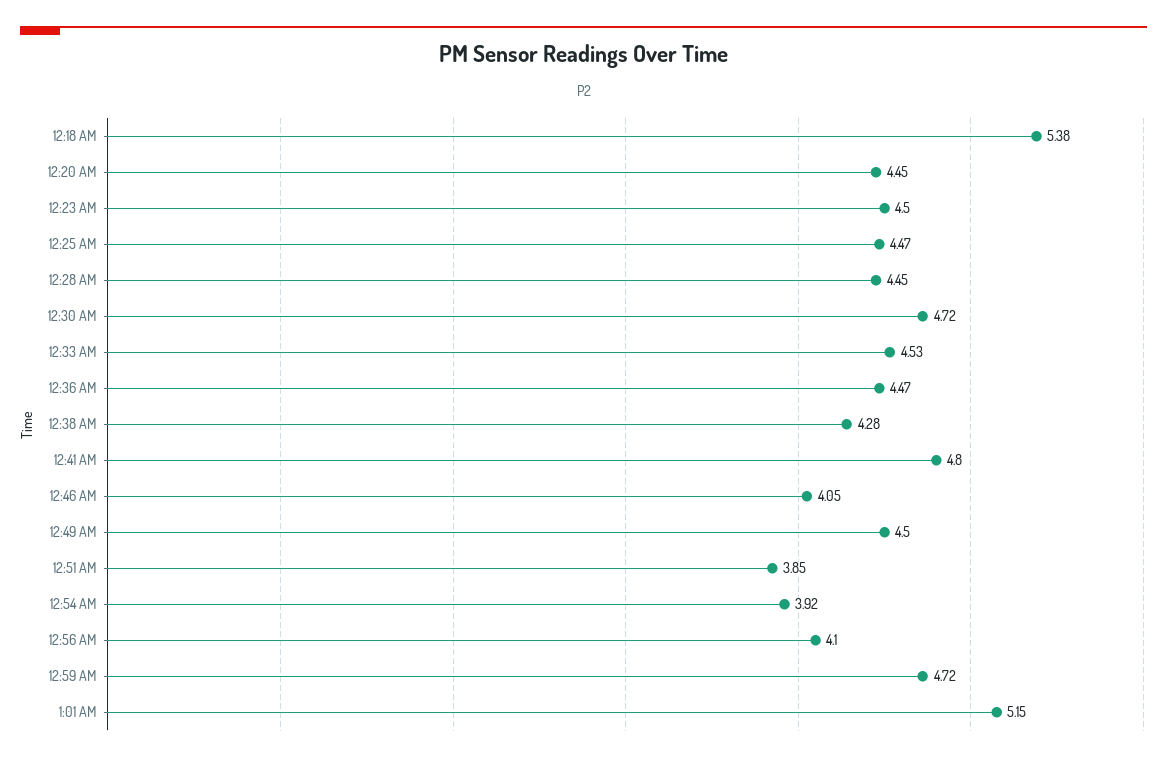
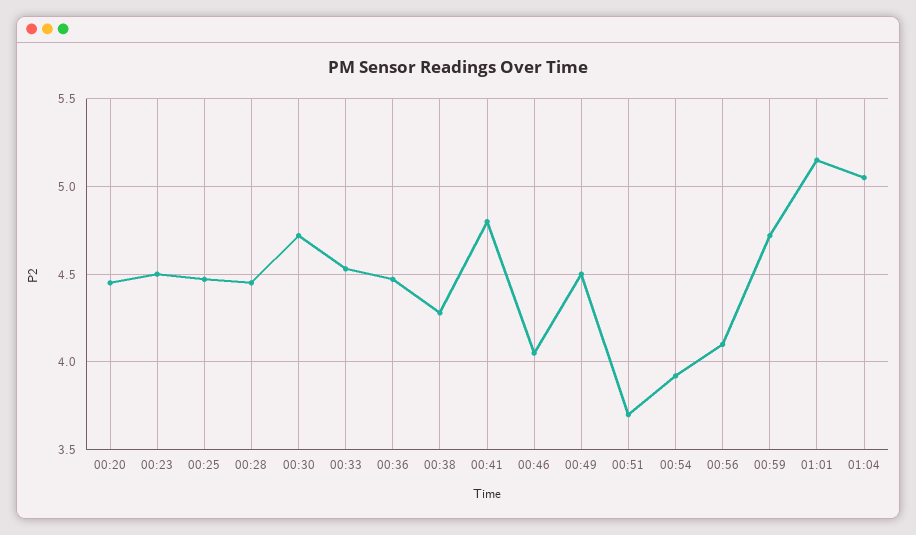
12:18 AM: 5.38 -> none
12:51 AM: 3.85 -> 3.7
01:04: none -> 5.05

